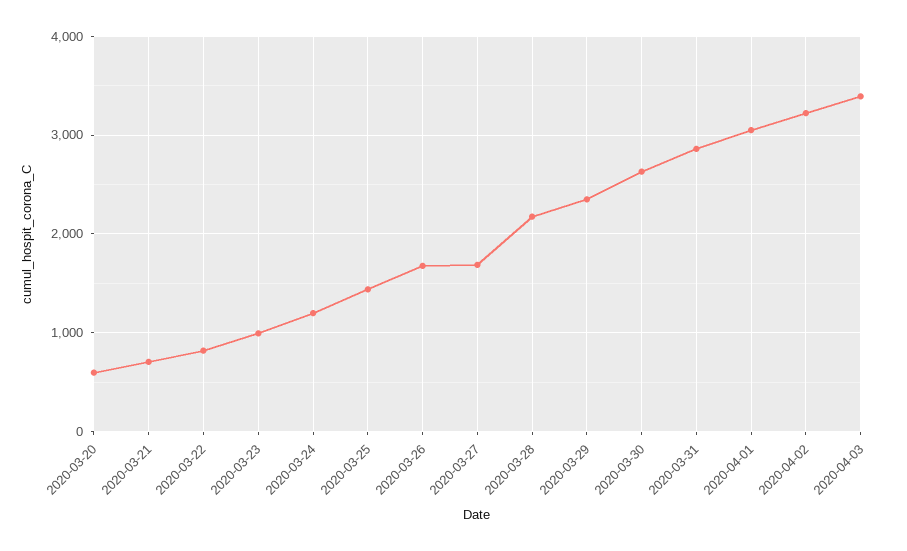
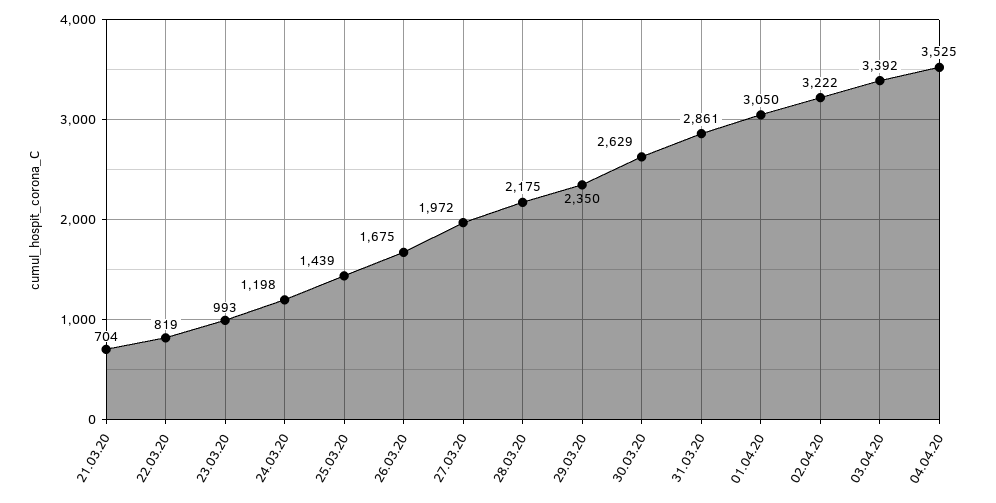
2020-03-20: 600 -> none
2020-03-27: 1700 -> 1972
04.04.20: none -> 3525

